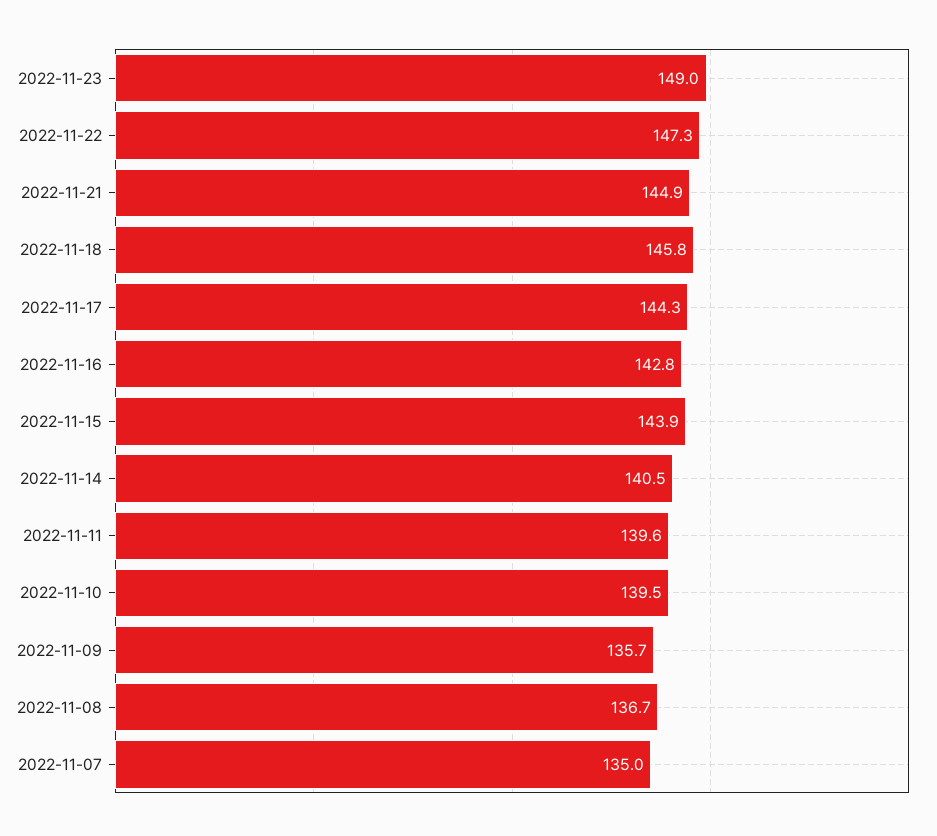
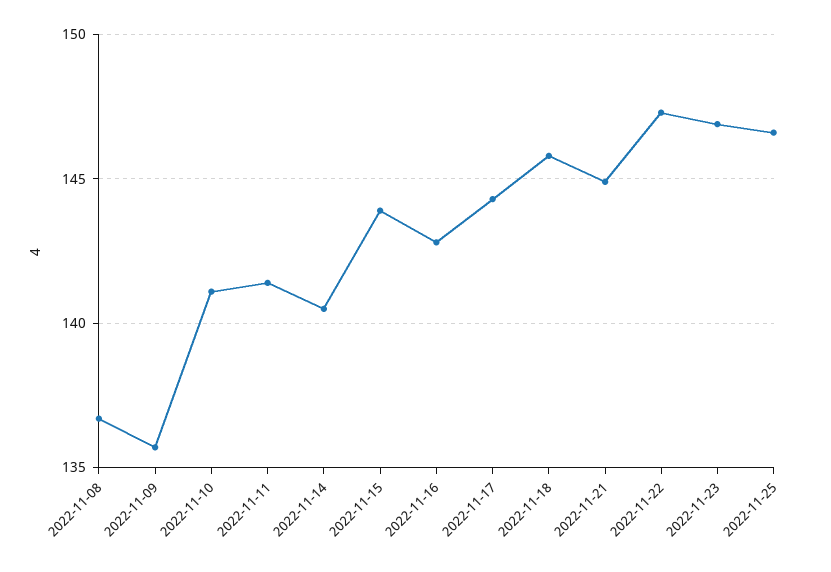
2022-11-23: 149 -> 147
2022-11-11: 139.6 -> 141.5
2022-11-10: 139.5 -> 141
2022-11-07: 135 -> none
2022-11-25: none -> 146.5

